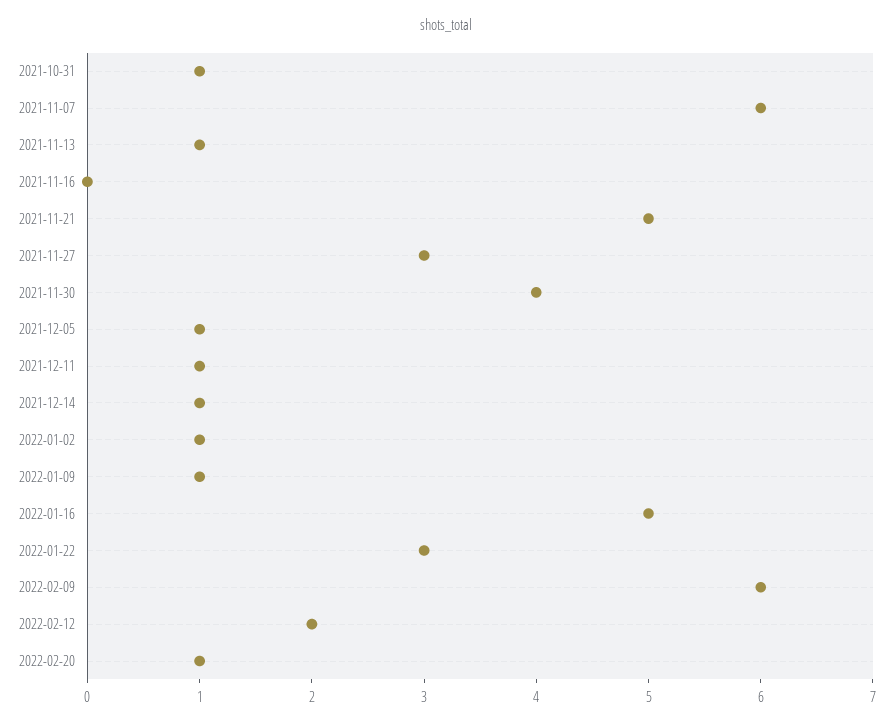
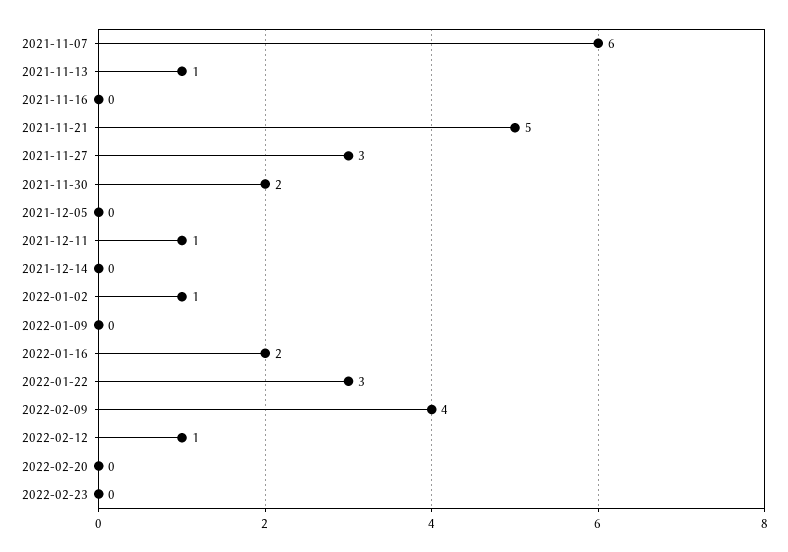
2021-10-31: 1 -> none
2021-11-30: 4 -> 2
2021-12-05: 1 -> 0
2021-12-14: 1 -> 0
2022-01-09: 1 -> 0
2022-01-16: 5 -> 2
2022-02-09: 6 -> 4
2022-02-12: 2 -> 1
2022-02-20: 1 -> 0
2022-02-23: none -> 0

